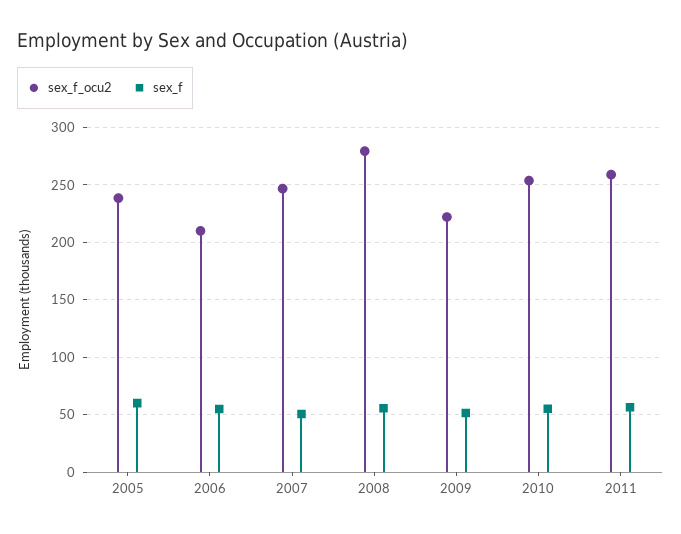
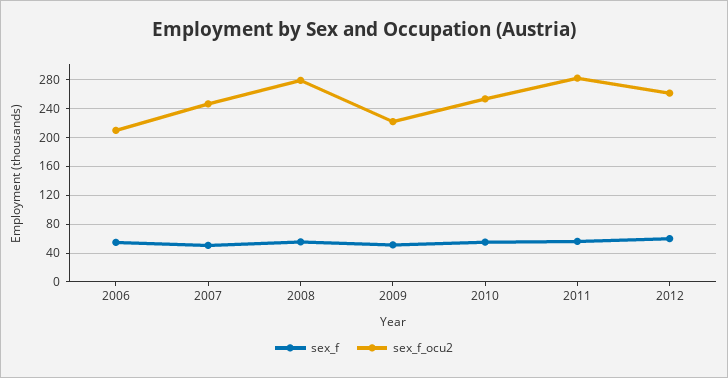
sex_f_ocu2, 2005: 240 -> none
sex_f, 2005: 60 -> none
sex_f_ocu2, 2011: 260 -> 280
sex_f, 2012: none -> 60
sex_f_ocu2, 2012: none -> 260

